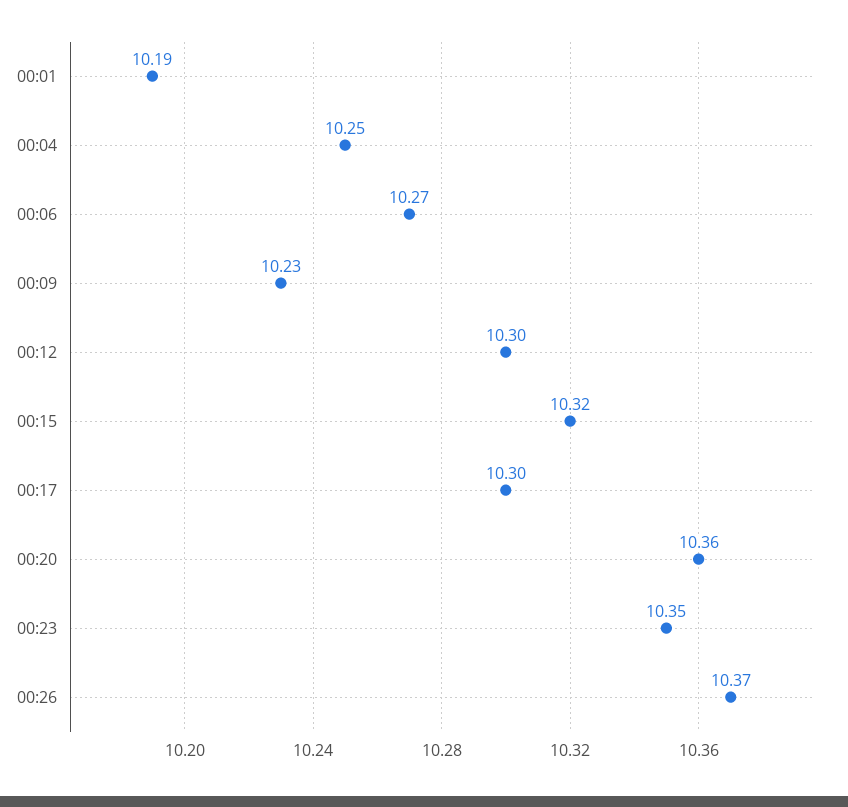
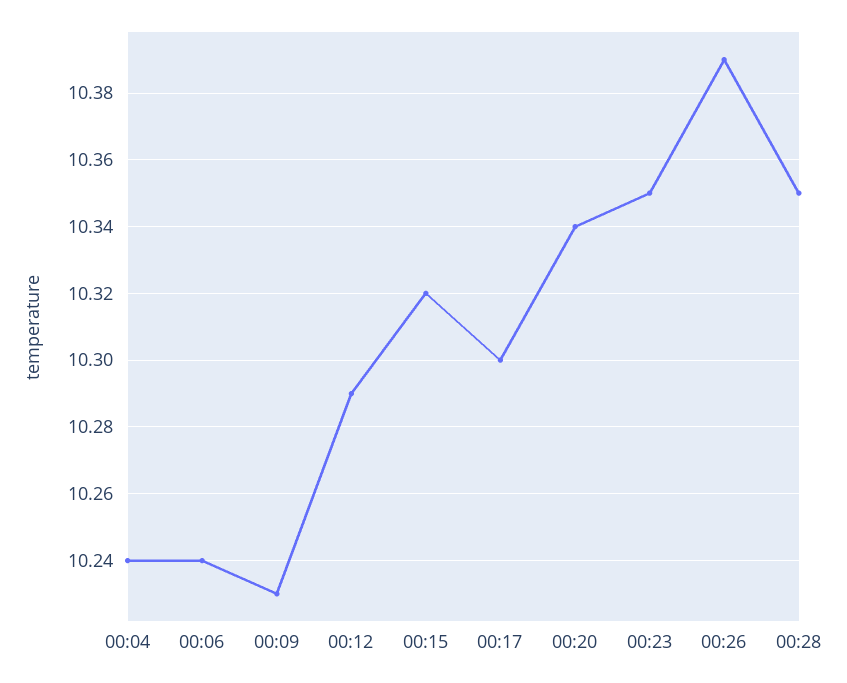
00:01: 10.19 -> none
00:04: 10.25 -> 10.24
00:06: 10.27 -> 10.24
00:12: 10.3 -> 10.29
00:20: 10.36 -> 10.34
00:26: 10.37 -> 10.39
00:28: none -> 10.35

